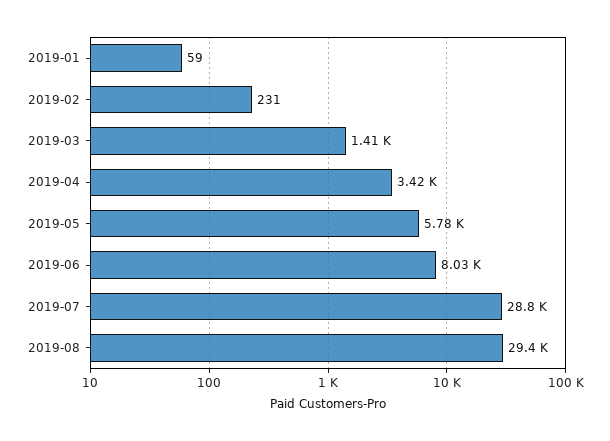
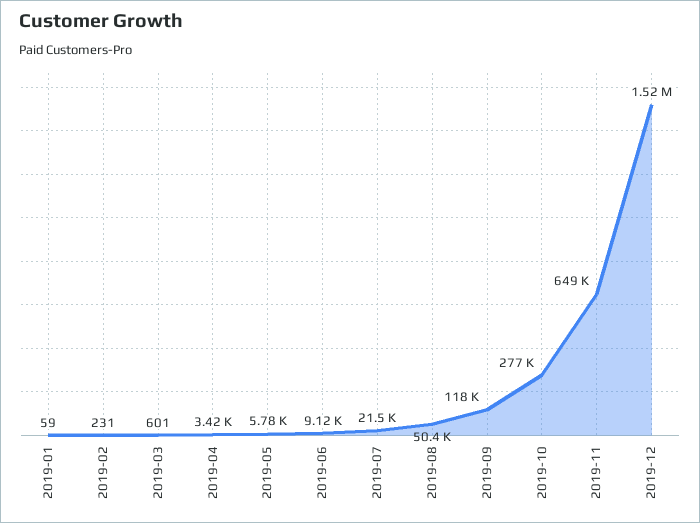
2019-03: 1410 -> 601
2019-06: 8030 -> 9120
2019-07: 28800 -> 21500
2019-08: 29400 -> 50400
2019-09: none -> 118000
2019-10: none -> 277000
2019-11: none -> 649000
2019-12: none -> 1520000

